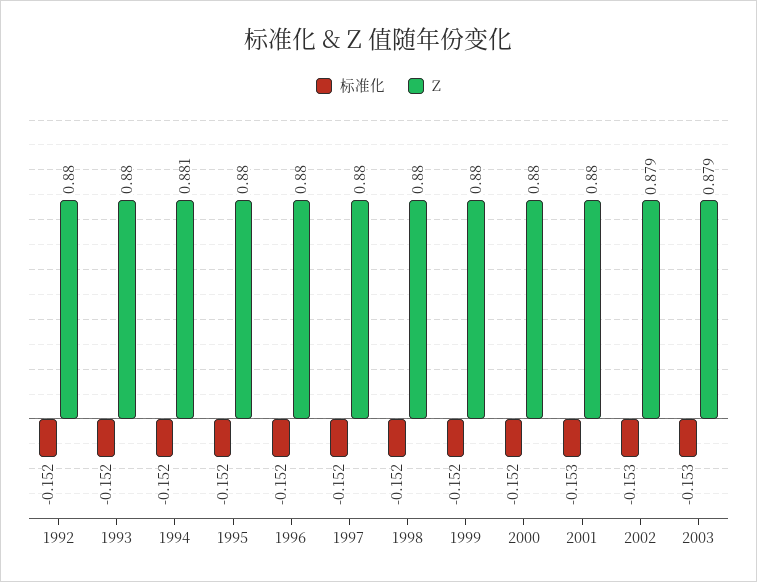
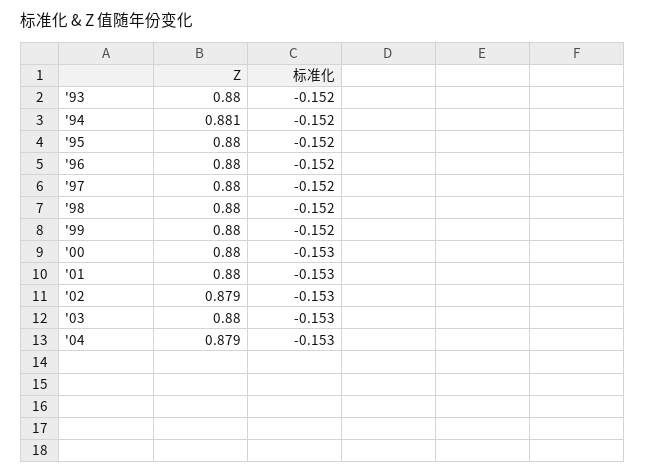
标准化, 1992: -0.152 -> none
Z, 1992: 0.88 -> none
标准化, 2000: -0.152 -> -0.153
Z, 2003: 0.879 -> 0.88
Z, '04: none -> 0.879
标准化, '04: none -> -0.153

